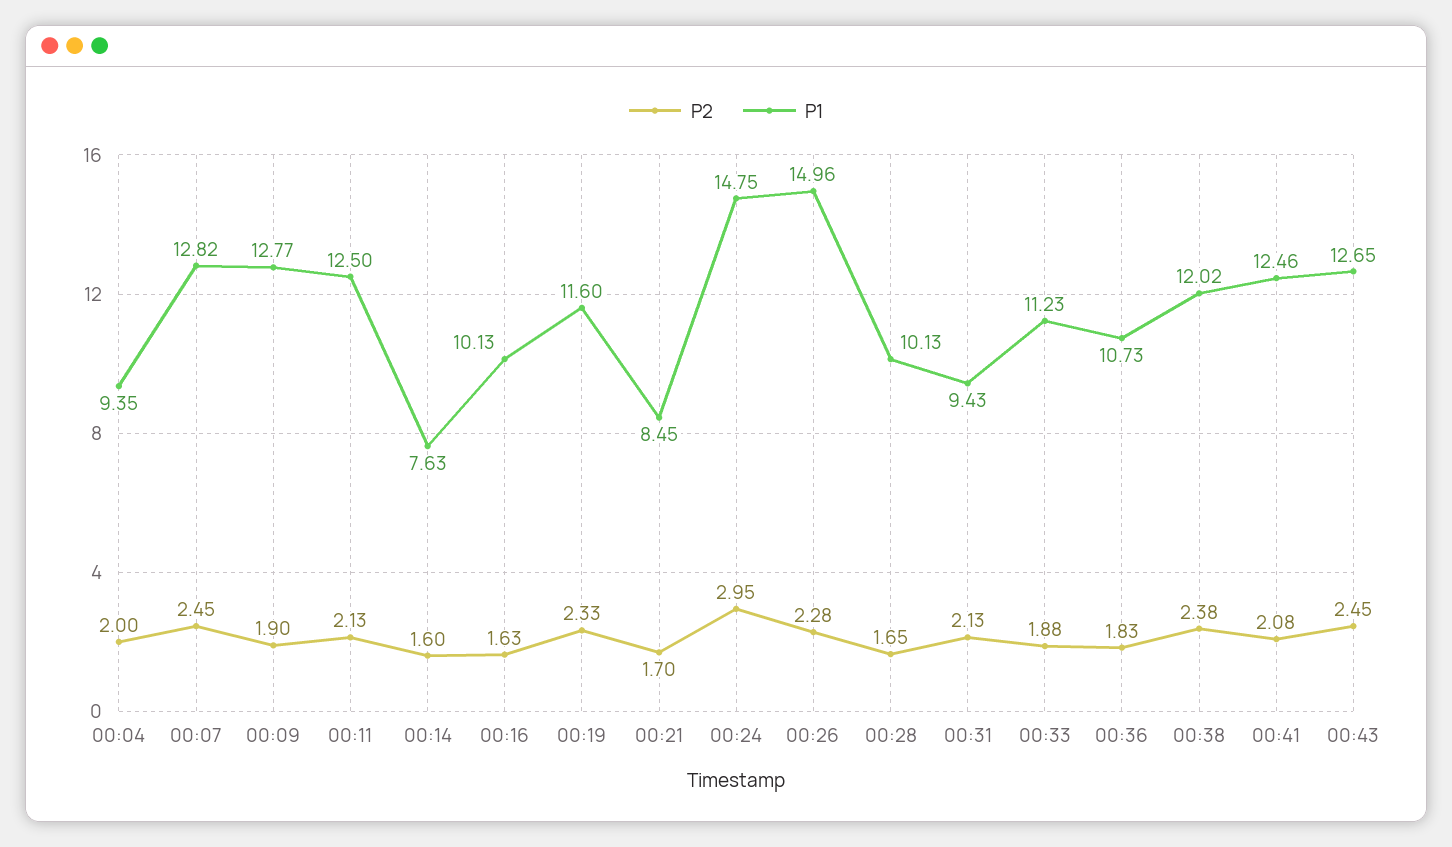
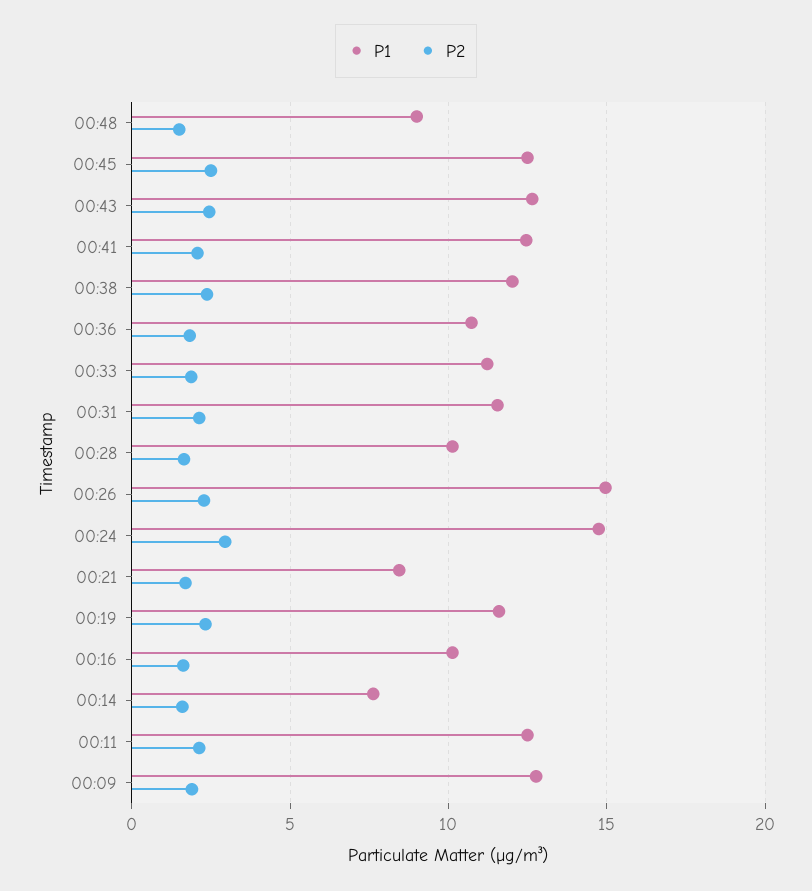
P2, 00:04: 2 -> none
P1, 00:04: 9.35 -> none
P2, 00:07: 2.45 -> none
P1, 00:07: 12.82 -> none
P1, 00:31: 9.43 -> 11.5
P1, 00:48: none -> 9
P2, 00:48: none -> 1.5
P1, 00:45: none -> 12.5
P2, 00:45: none -> 2.5

